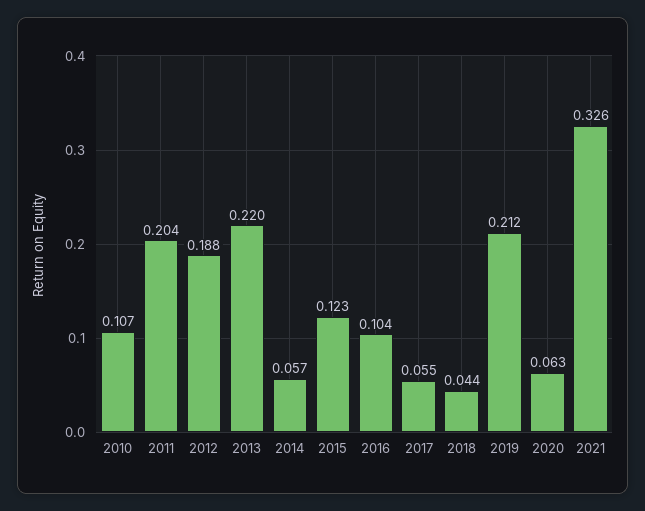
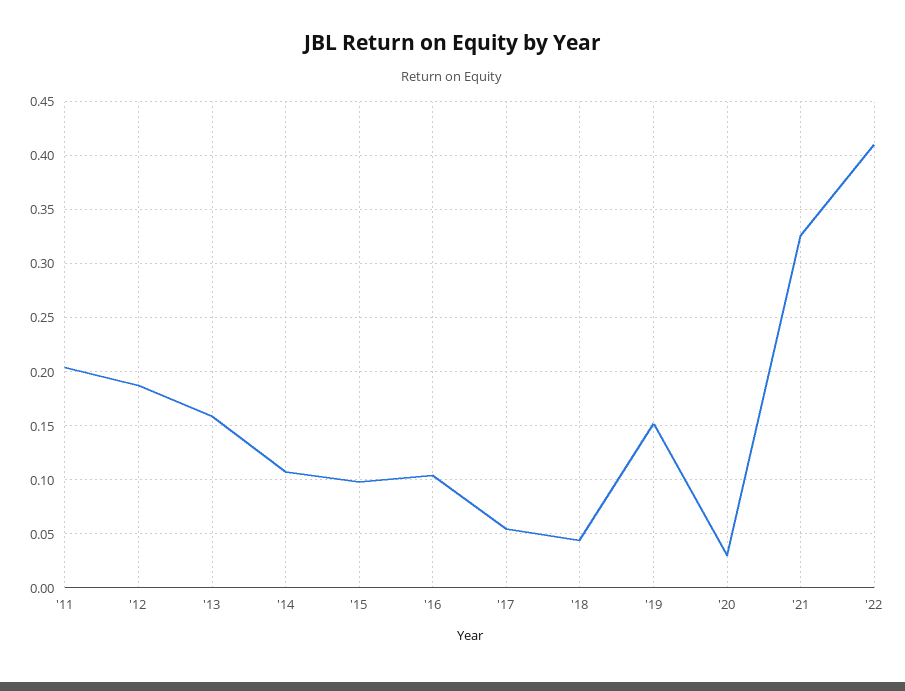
2010: 0.107 -> none
2013: 0.22 -> 0.16
2014: 0.057 -> 0.11
2015: 0.123 -> 0.1
2019: 0.212 -> 0.15
2020: 0.063 -> 0.03
'22: none -> 0.41

